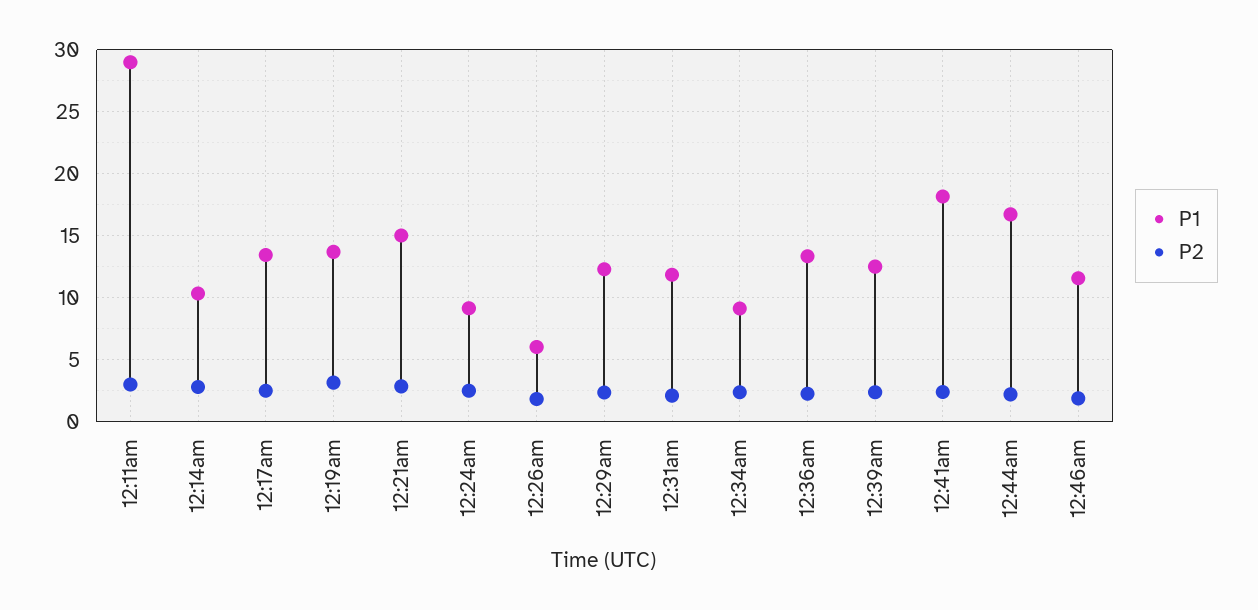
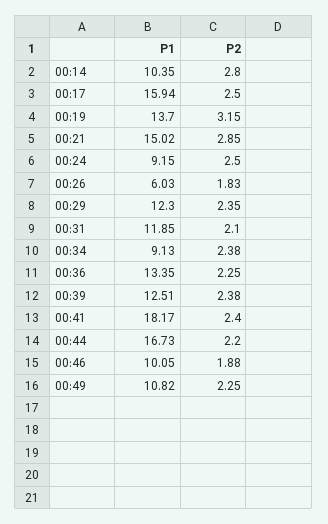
P1, 12:11am: 29 -> none
P2, 12:11am: 3 -> none
P1, 12:17am: 13.5 -> 15.94
P1, 12:46am: 11.5 -> 10.05
P1, 00:49: none -> 10.82
P2, 00:49: none -> 2.25

